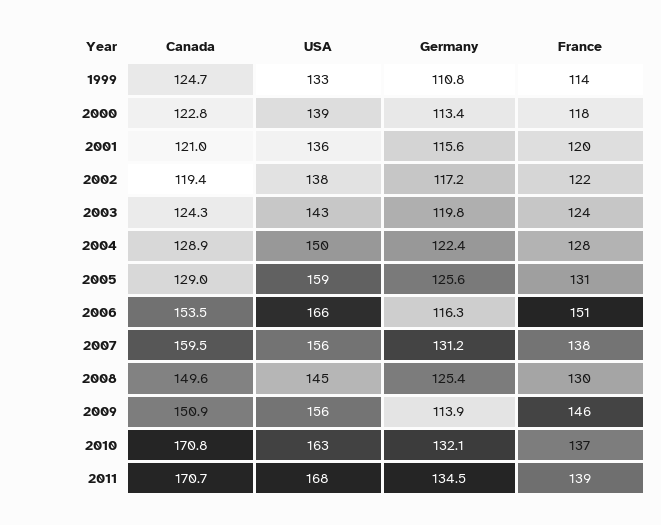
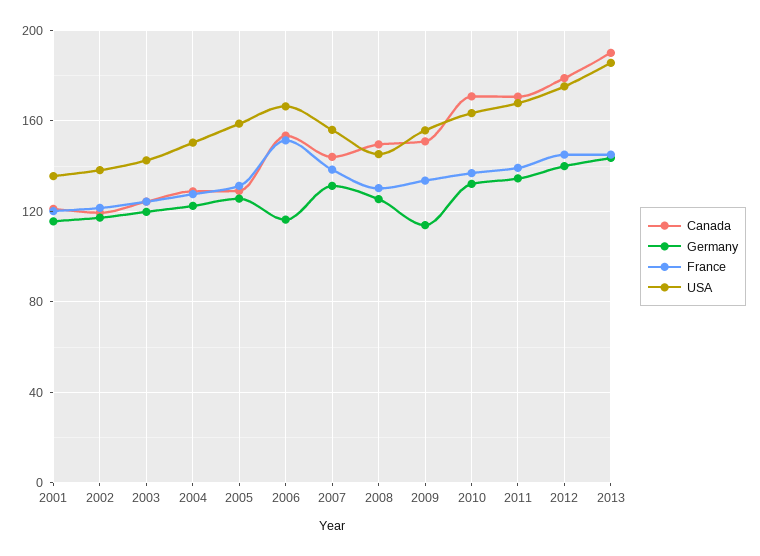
Canada, 1999: 124.7 -> none
USA, 1999: 133 -> none
Germany, 1999: 110.8 -> none
France, 1999: 114 -> none
Canada, 2000: 122.8 -> none
USA, 2000: 139 -> none
Germany, 2000: 113.4 -> none
France, 2000: 118 -> none
Canada, 2007: 159.5 -> 145
France, 2009: 146 -> 135
Canada, 2012: none -> 180
Germany, 2012: none -> 140
France, 2012: none -> 145
USA, 2012: none -> 175
Canada, 2013: none -> 190
Germany, 2013: none -> 145
France, 2013: none -> 145
USA, 2013: none -> 185

